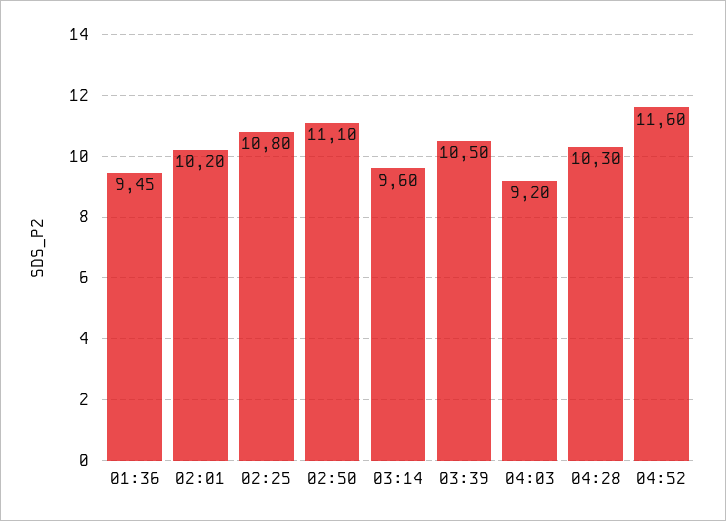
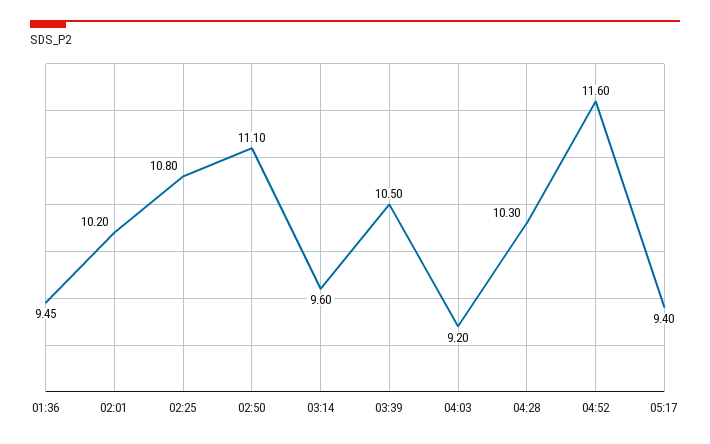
05:17: none -> 9.4

